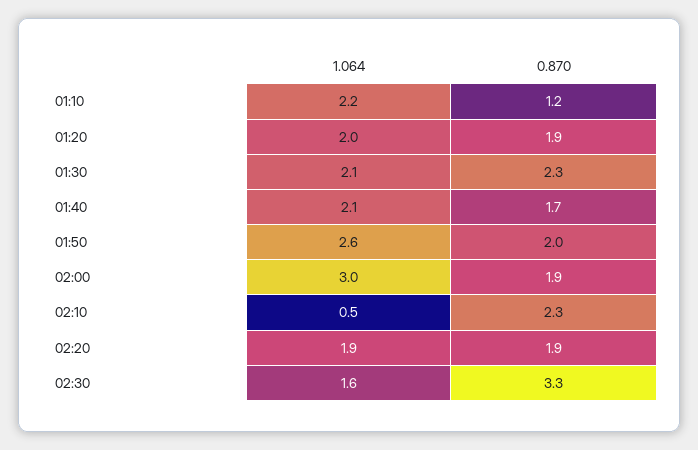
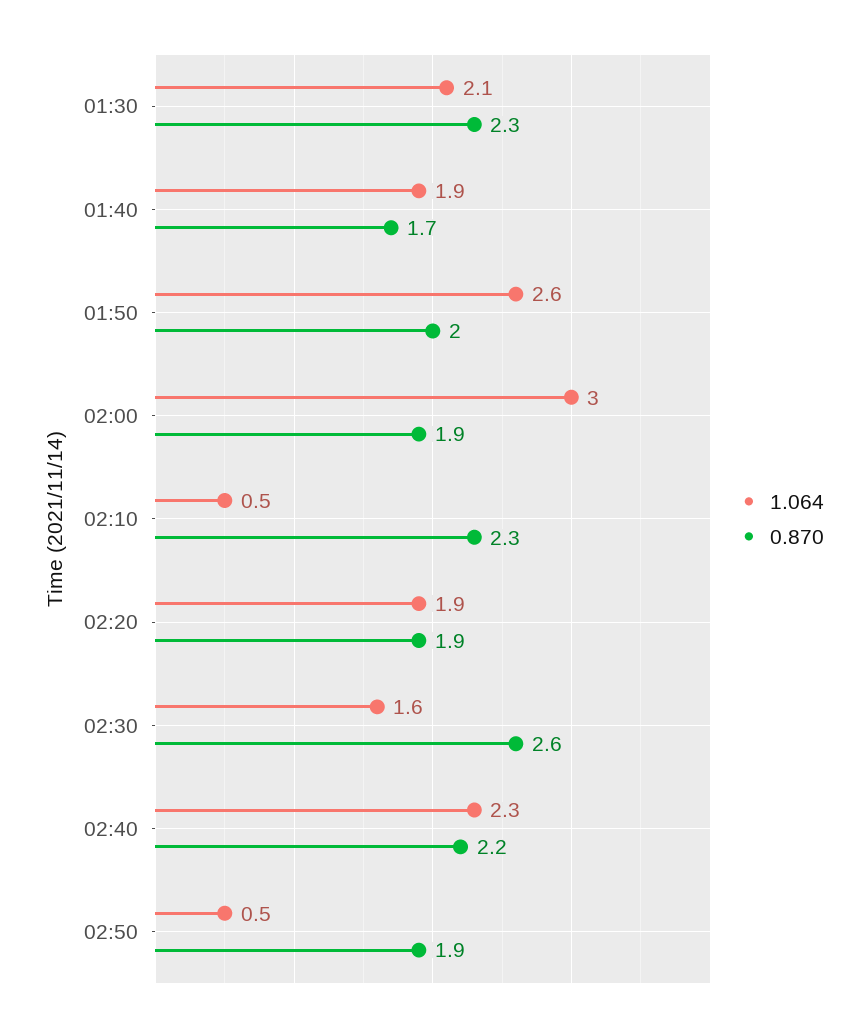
1.064, 01:10: 2.2 -> none
0.870, 01:10: 1.2 -> none
1.064, 01:20: 2 -> none
0.870, 01:20: 1.9 -> none
1.064, 01:40: 2.1 -> 1.9
0.870, 02:30: 3.3 -> 2.6
1.064, 02:40: none -> 2.3
0.870, 02:40: none -> 2.2
1.064, 02:50: none -> 0.5
0.870, 02:50: none -> 1.9

